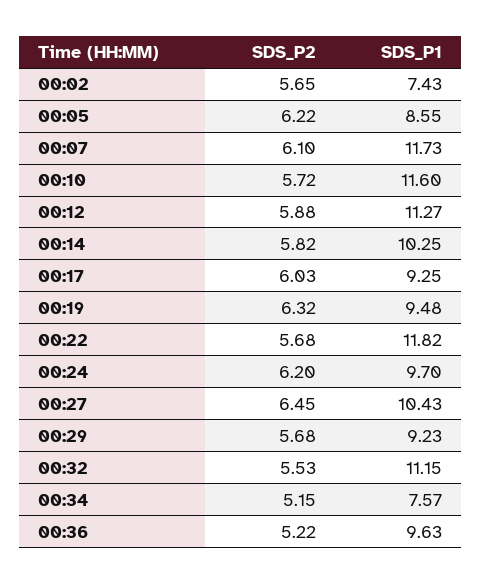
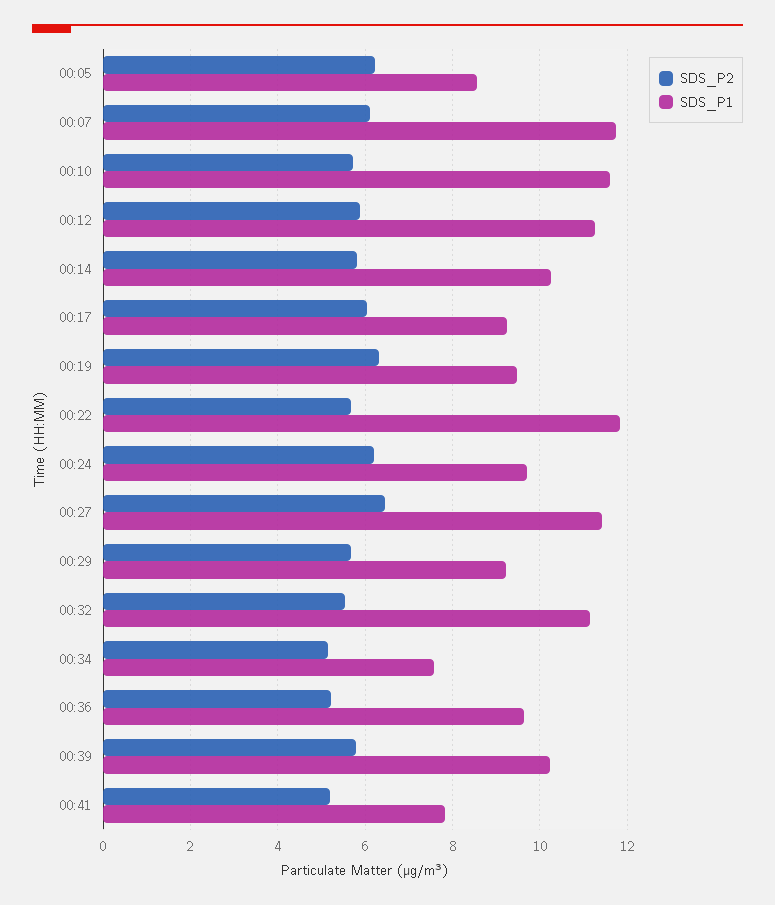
SDS_P2, 00:02: 5.65 -> none
SDS_P1, 00:02: 7.43 -> none
SDS_P1, 00:27: 10.43 -> 11.4
SDS_P2, 00:39: none -> 5.8
SDS_P1, 00:39: none -> 10.2
SDS_P2, 00:41: none -> 5.2
SDS_P1, 00:41: none -> 7.8

